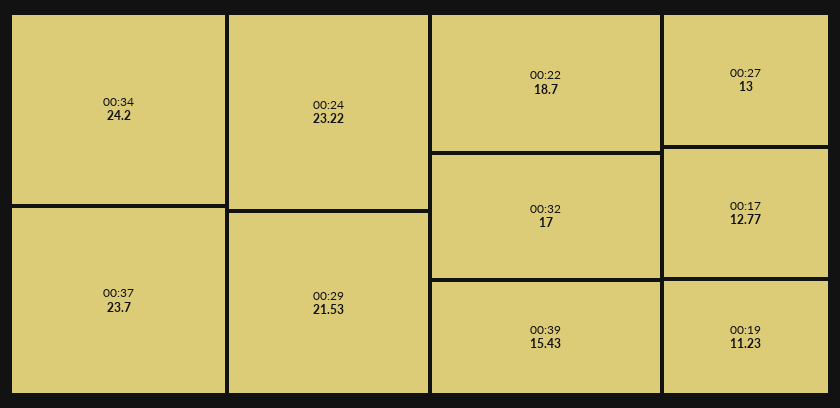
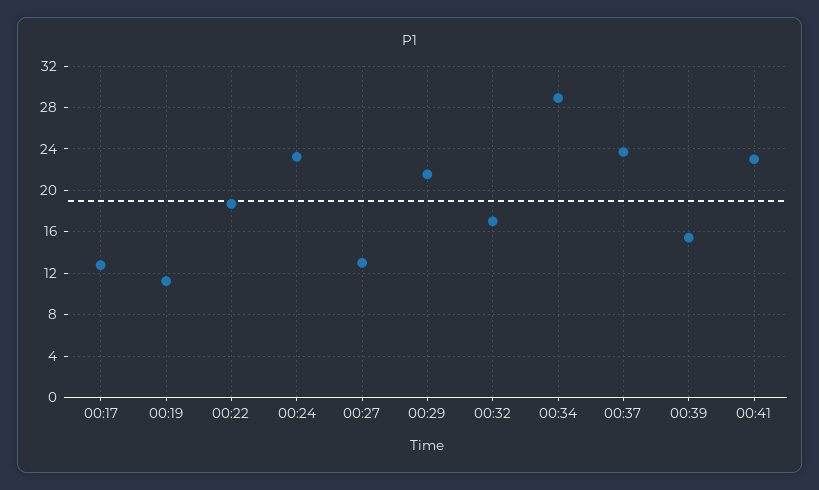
00:34: 24.2 -> 29
00:41: none -> 23

